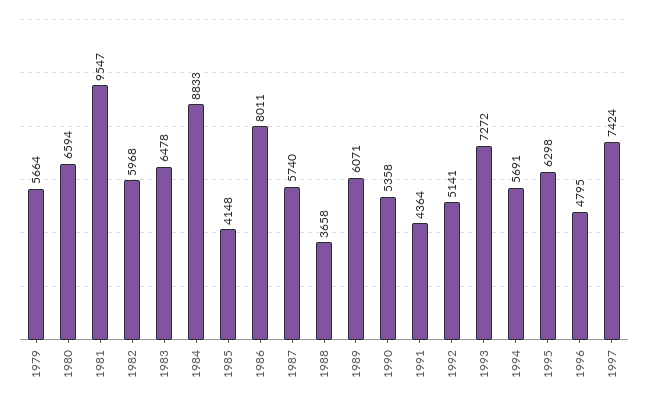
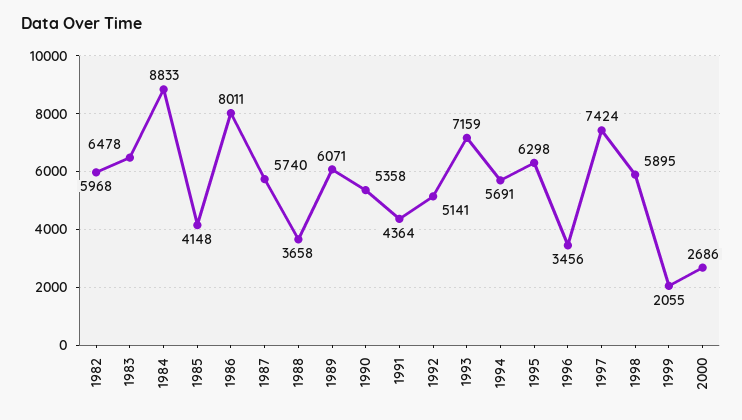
1979: 5664 -> none
1980: 6594 -> none
1981: 9547 -> none
1993: 7272 -> 7159
1996: 4795 -> 3456
1998: none -> 5895
1999: none -> 2055
2000: none -> 2686

